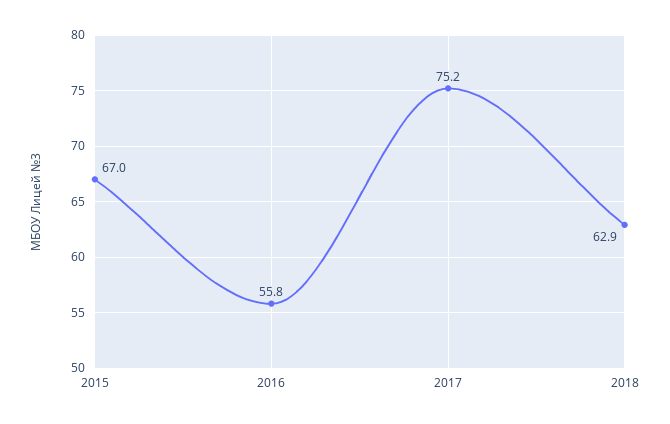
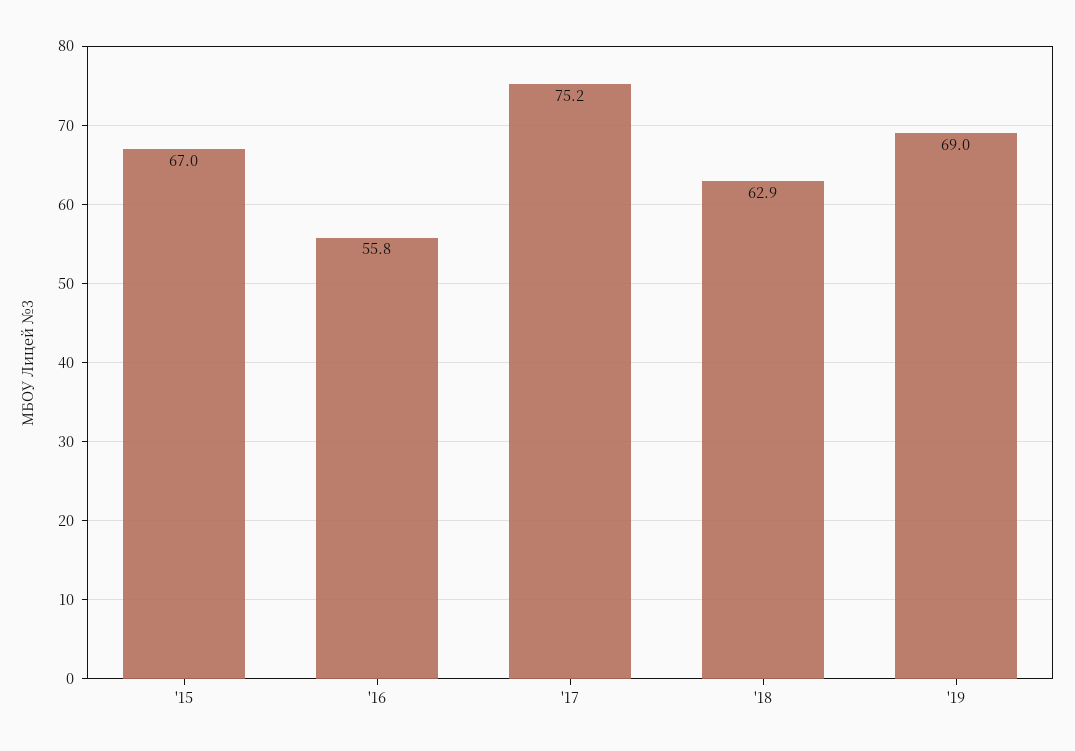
'19: none -> 69

